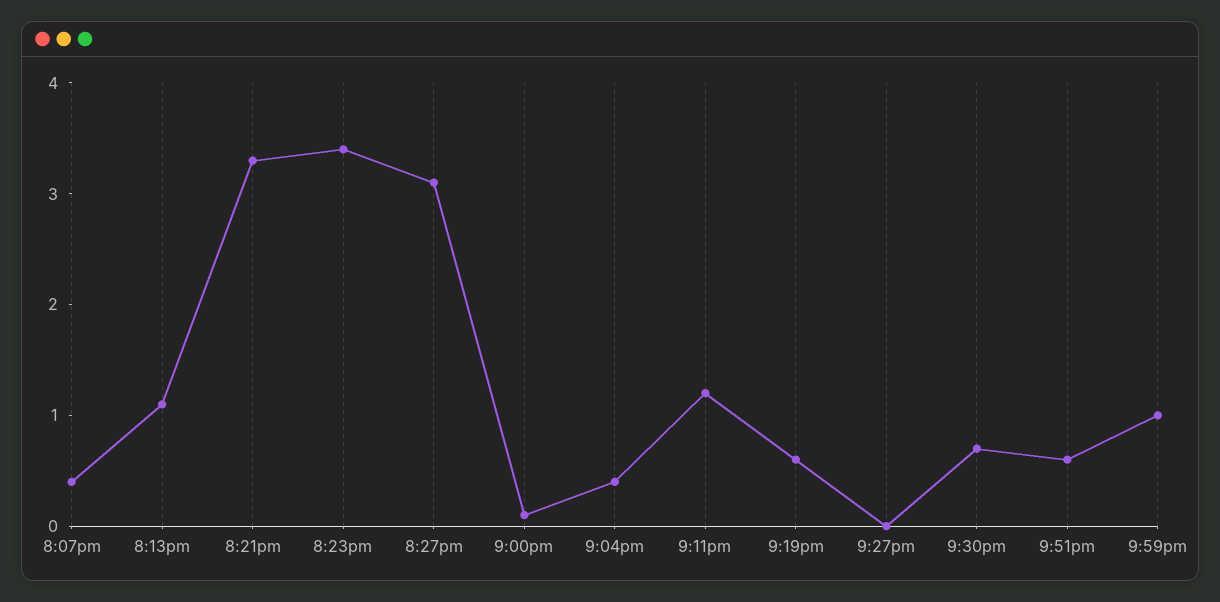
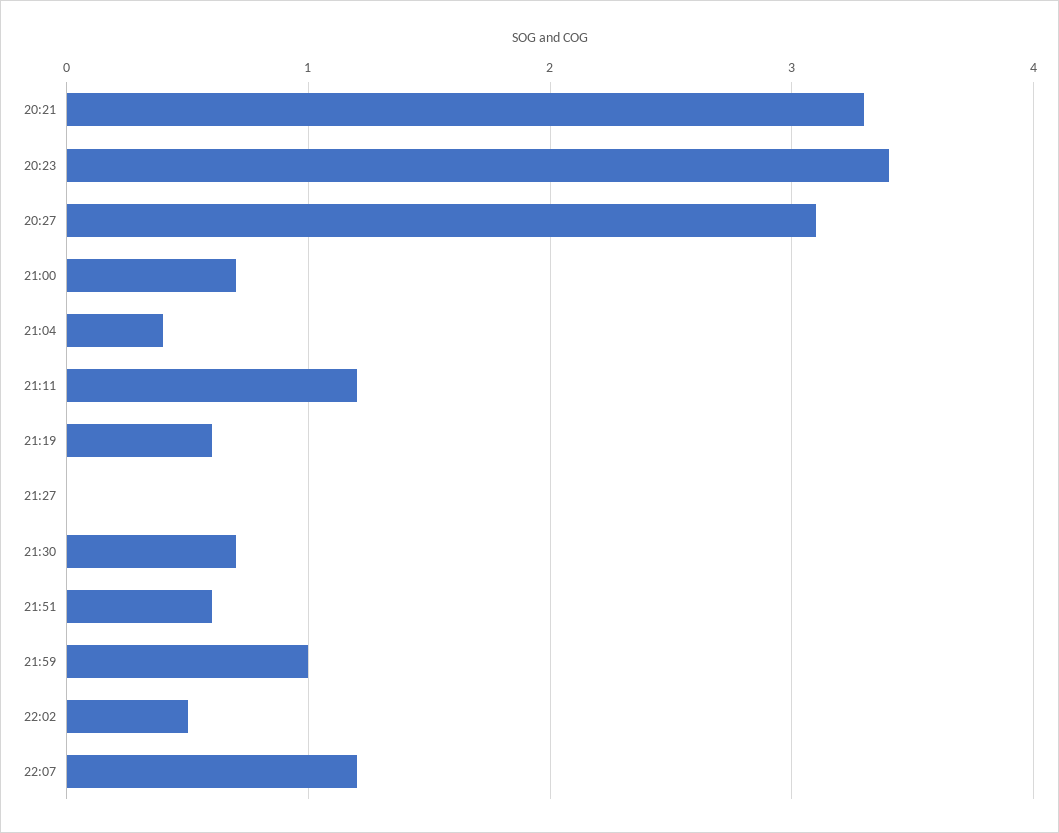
8:07pm: 0.4 -> none
8:13pm: 1.1 -> none
9:00pm: 0.1 -> 0.7
22:02: none -> 0.5
22:07: none -> 1.2

